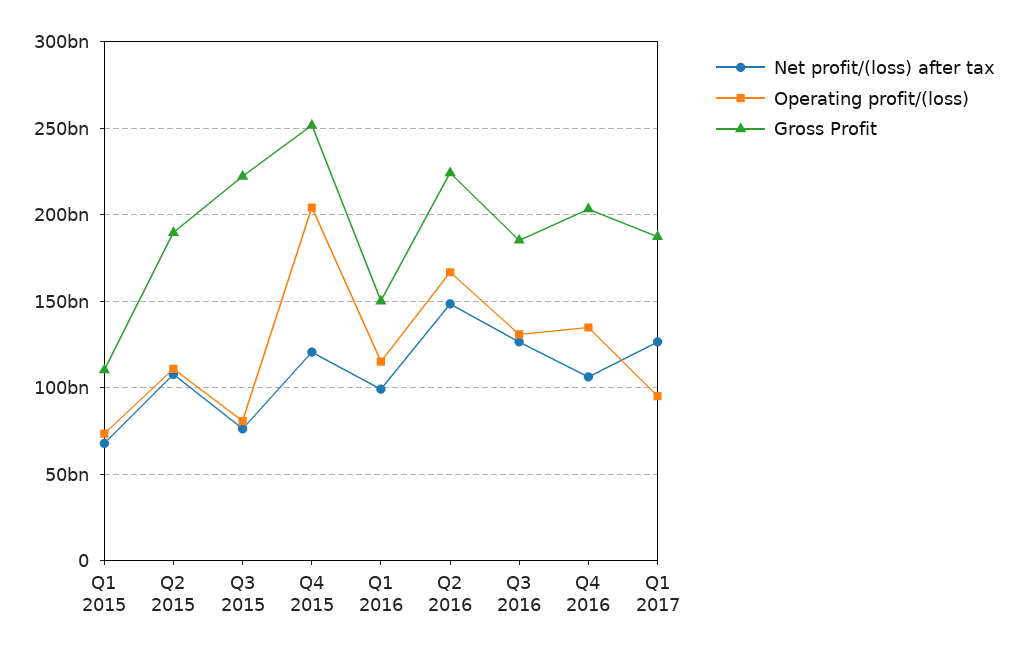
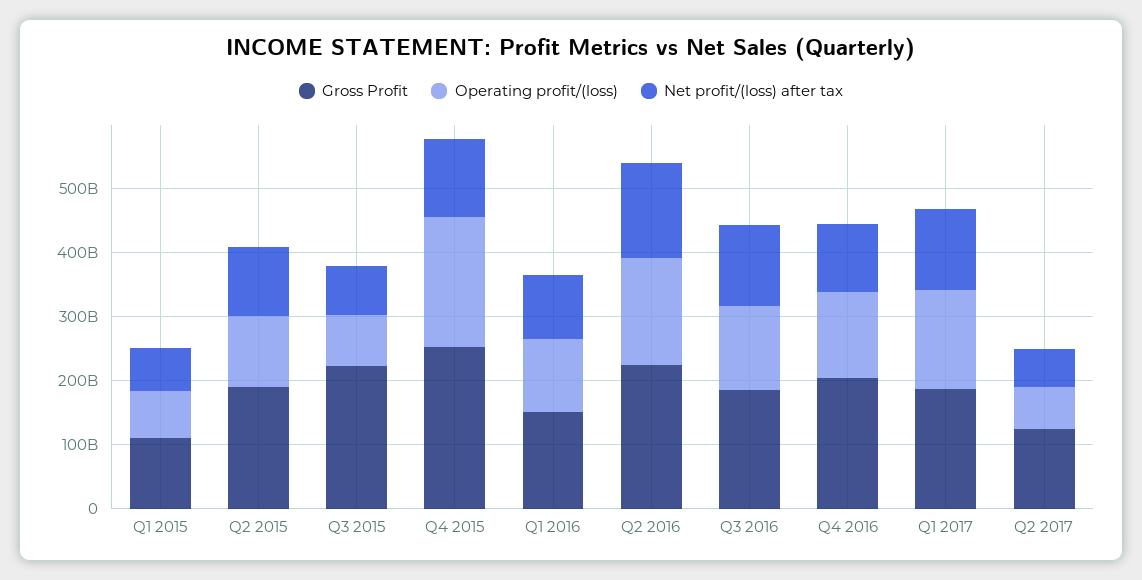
Operating profit/(loss), Q1 2017: 95000000000 -> 160000000000
Gross Profit, Q2 2017: none -> 120000000000
Operating profit/(loss), Q2 2017: none -> 60000000000
Net profit/(loss) after tax, Q2 2017: none -> 60000000000

